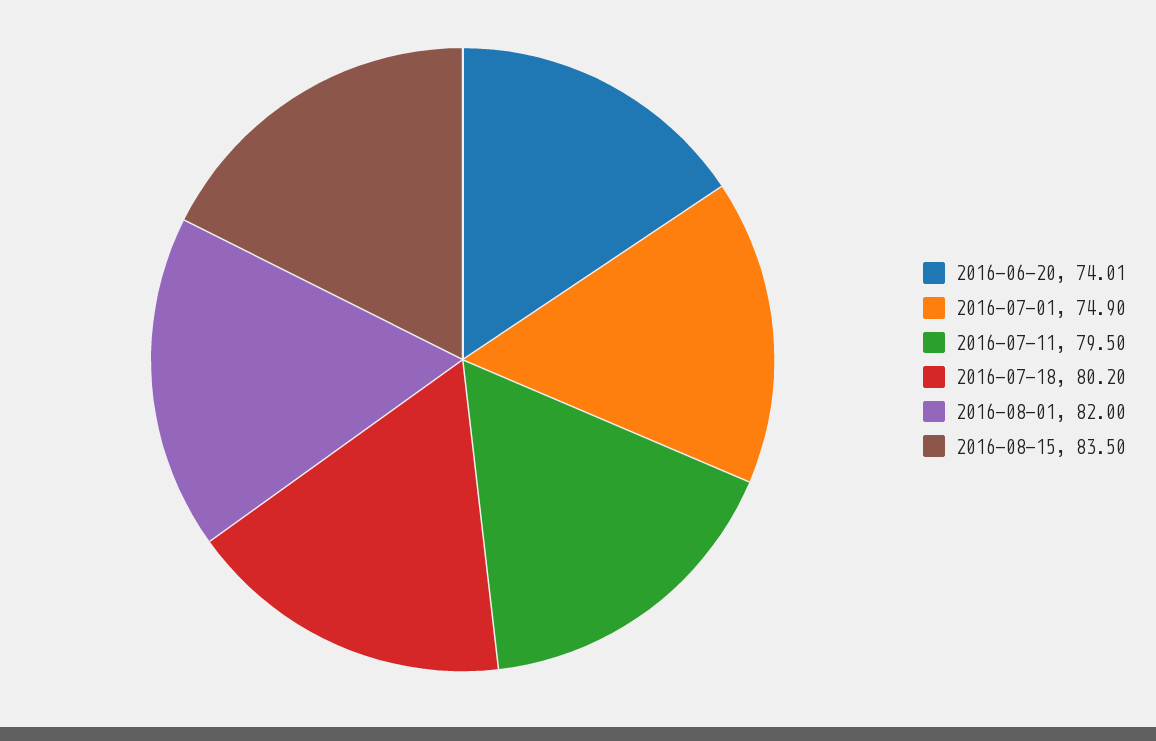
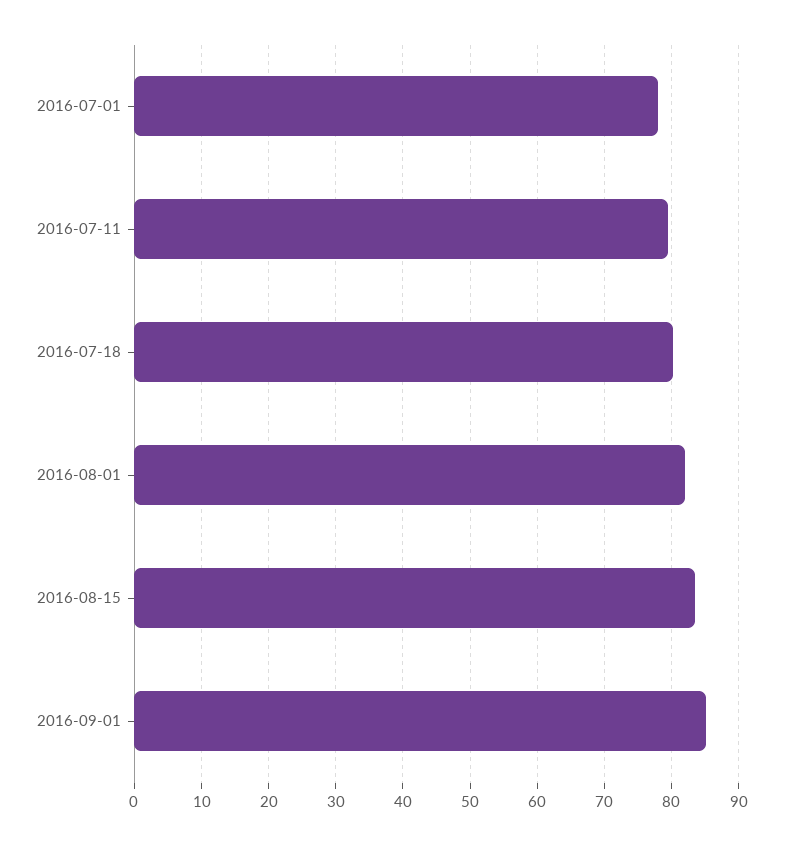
2016-06-20: 74.01 -> none
2016-07-01: 74.9 -> 78
2016-09-01: none -> 85

